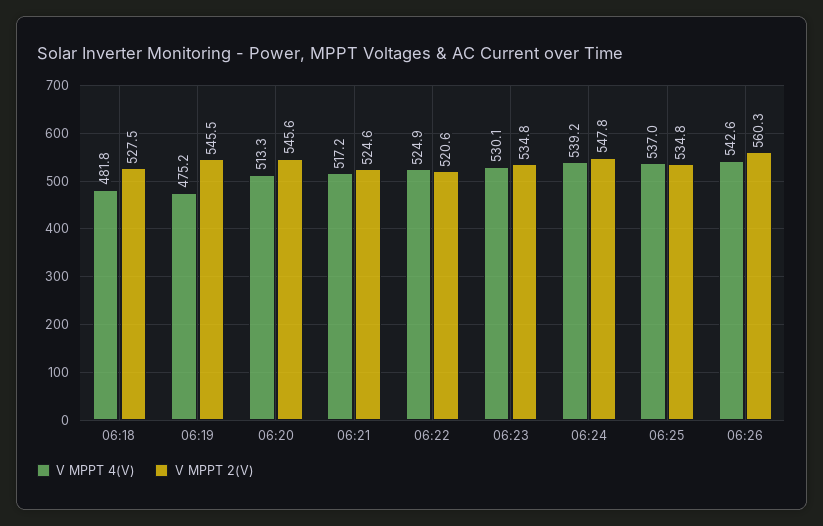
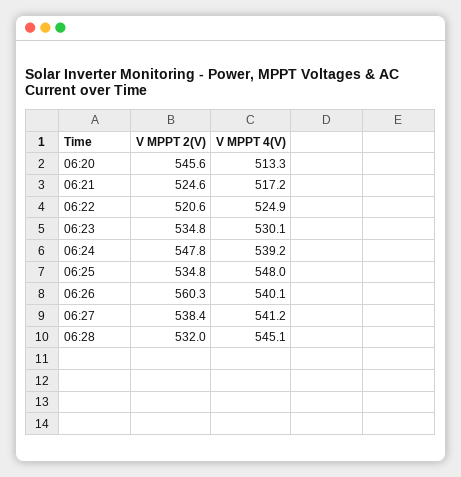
V MPPT 4(V), 06:18: 481.8 -> none
V MPPT 2(V), 06:18: 527.5 -> none
V MPPT 4(V), 06:19: 475.2 -> none
V MPPT 2(V), 06:19: 545.5 -> none
V MPPT 4(V), 06:25: 537 -> 548
V MPPT 4(V), 06:26: 542.6 -> 540.1
V MPPT 2(V), 06:27: none -> 538.4
V MPPT 4(V), 06:27: none -> 541.2
V MPPT 2(V), 06:28: none -> 532
V MPPT 4(V), 06:28: none -> 545.1

